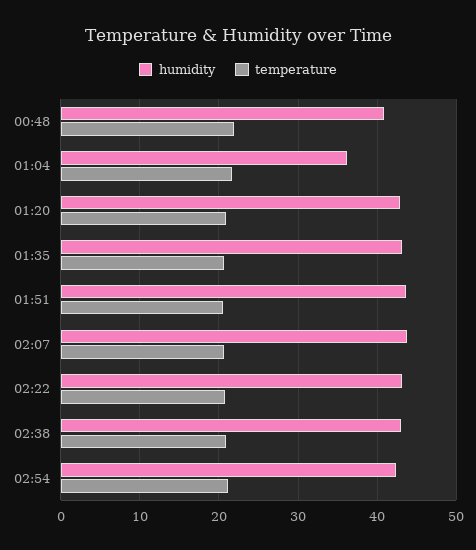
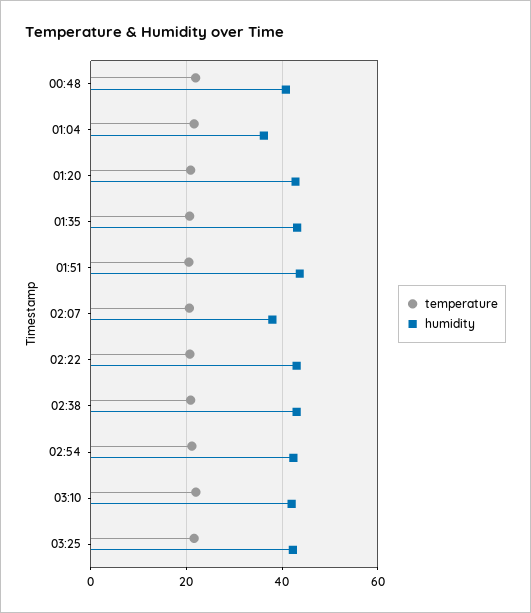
humidity, 02:07: 44 -> 38
temperature, 03:10: none -> 22
humidity, 03:10: none -> 42
temperature, 03:25: none -> 22
humidity, 03:25: none -> 42

